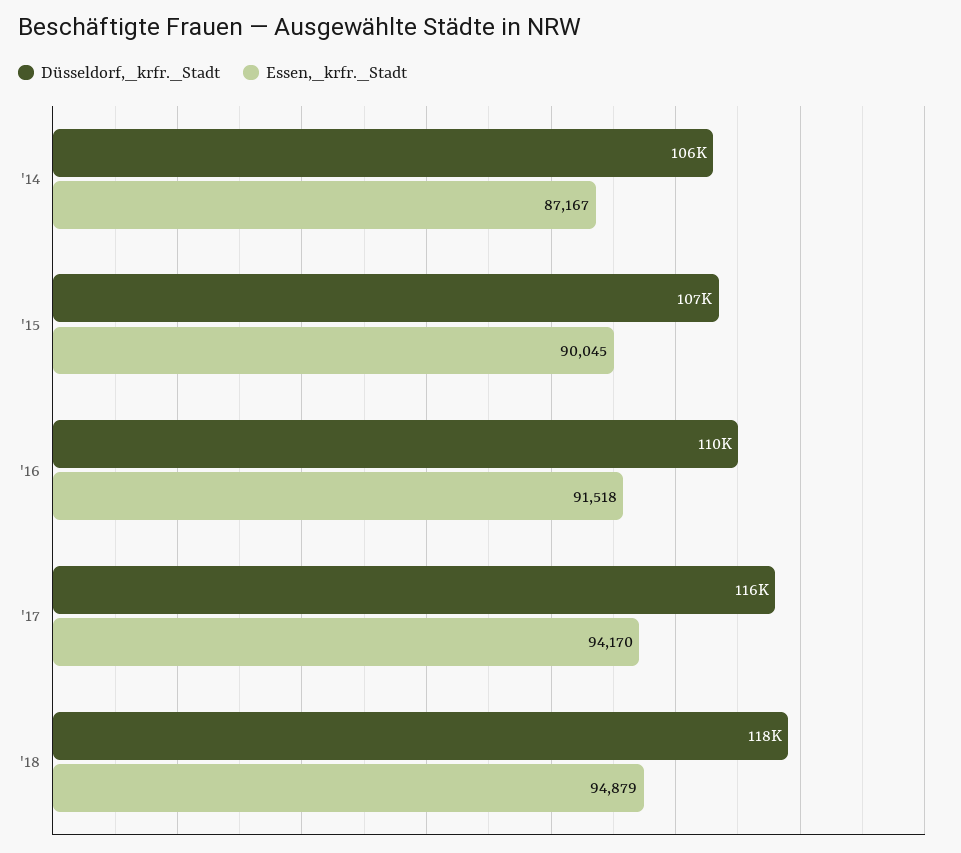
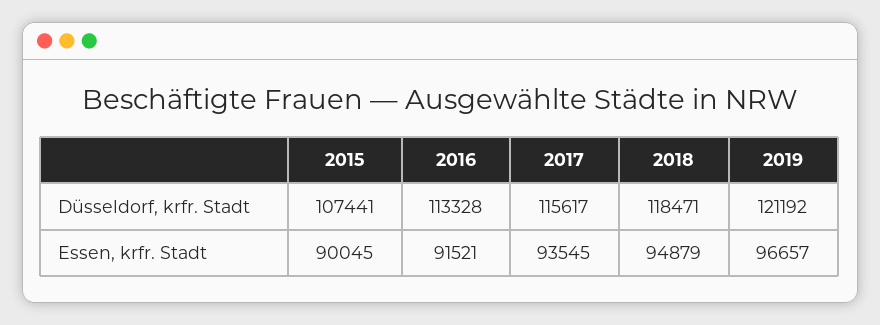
Düsseldorf,_krfr._Stadt, '14: 106000 -> none
Essen,_krfr._Stadt, '14: 87167 -> none
Düsseldorf,_krfr._Stadt, '16: 110000 -> 113328
Essen,_krfr._Stadt, '16: 91518 -> 91521
Essen,_krfr._Stadt, '17: 94170 -> 93545
Düsseldorf,_krfr._Stadt, 2019: none -> 121192
Essen,_krfr._Stadt, 2019: none -> 96657

